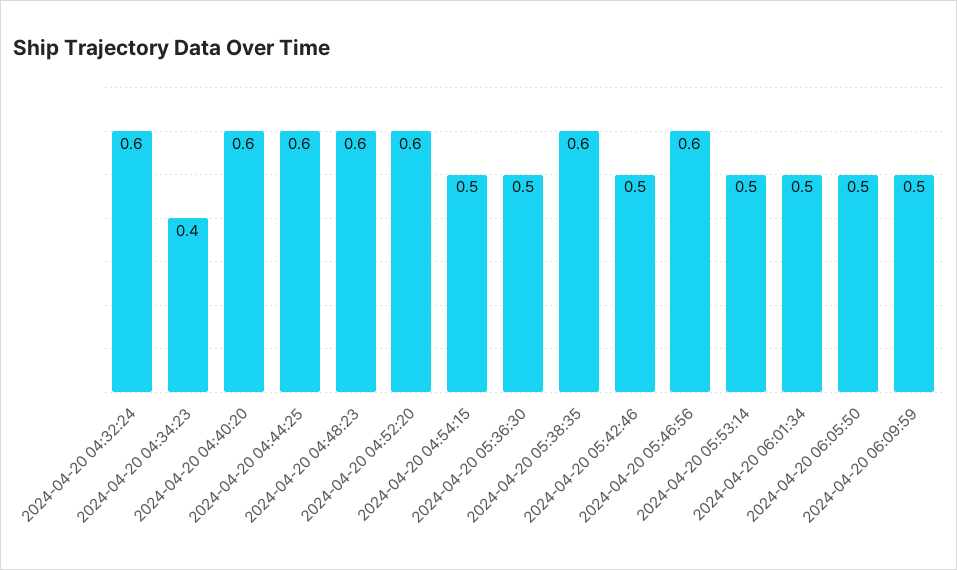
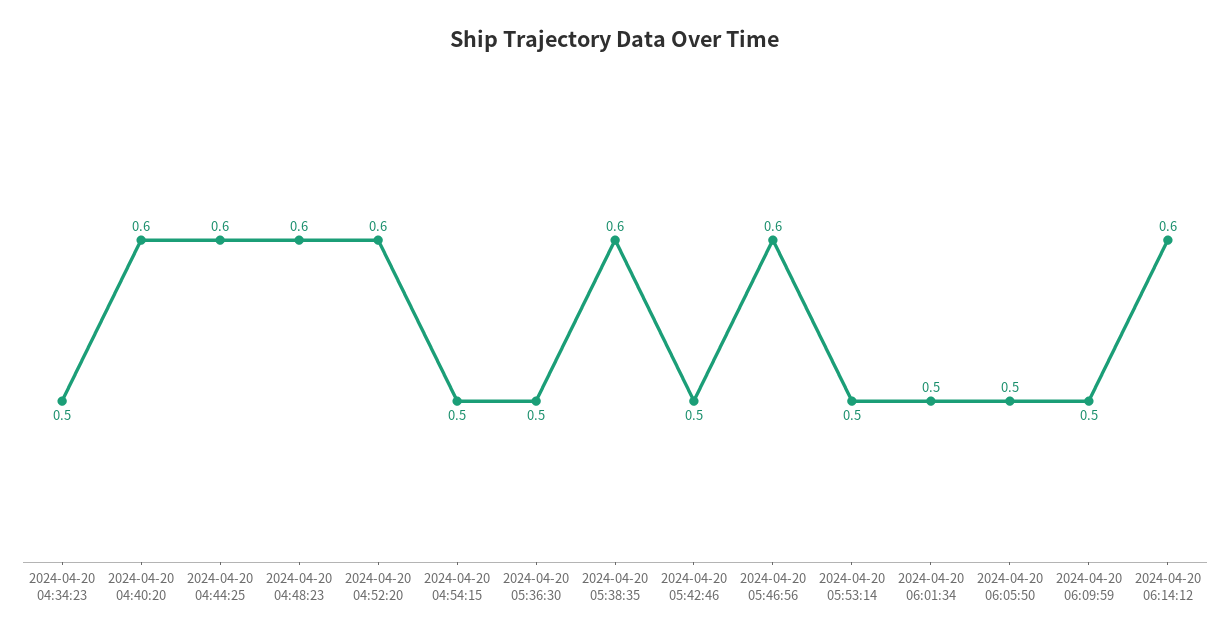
2024-04-20 04:32:24: 0.6 -> none
2024-04-20 04:34:23: 0.4 -> 0.5
2024-04-20 06:14:12: none -> 0.6

